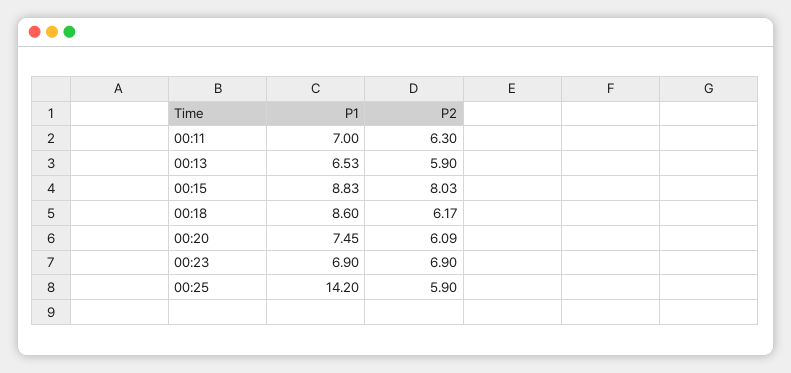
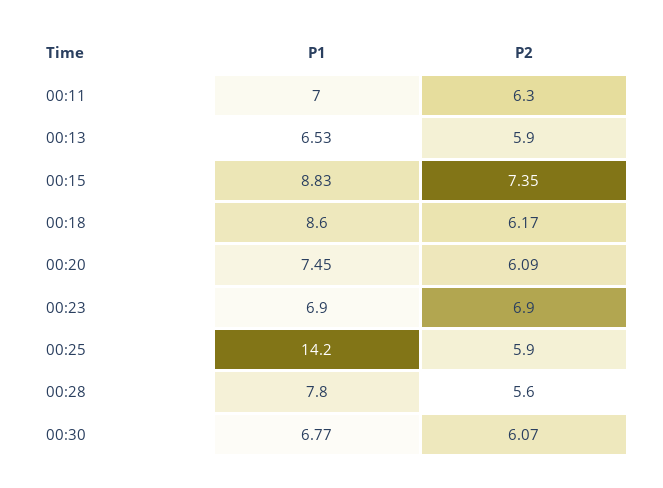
P2, 00:15: 8.03 -> 7.35
P1, 00:28: none -> 7.8
P2, 00:28: none -> 5.6
P1, 00:30: none -> 6.77
P2, 00:30: none -> 6.07

